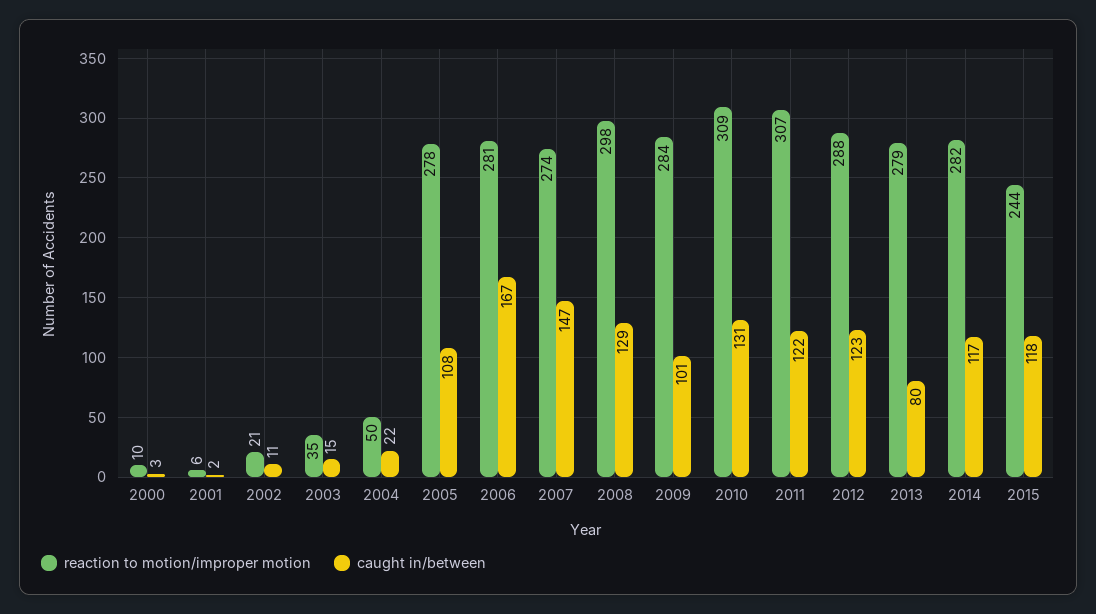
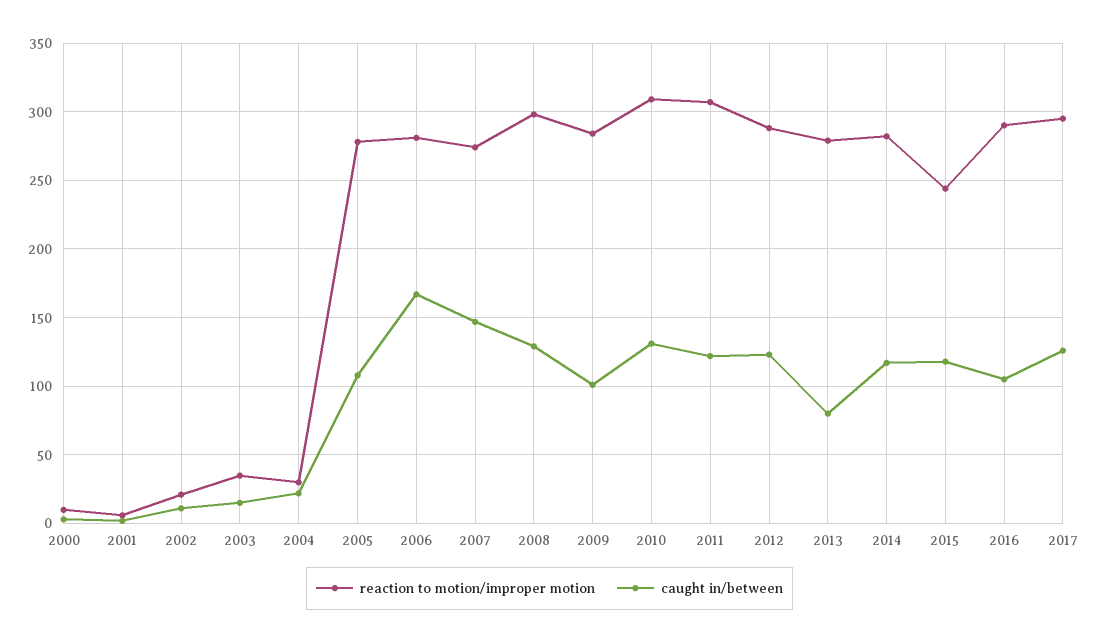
reaction to motion/improper motion, 2004: 50 -> 30
reaction to motion/improper motion, 2016: none -> 290
caught in/between, 2016: none -> 105
reaction to motion/improper motion, 2017: none -> 295
caught in/between, 2017: none -> 125

